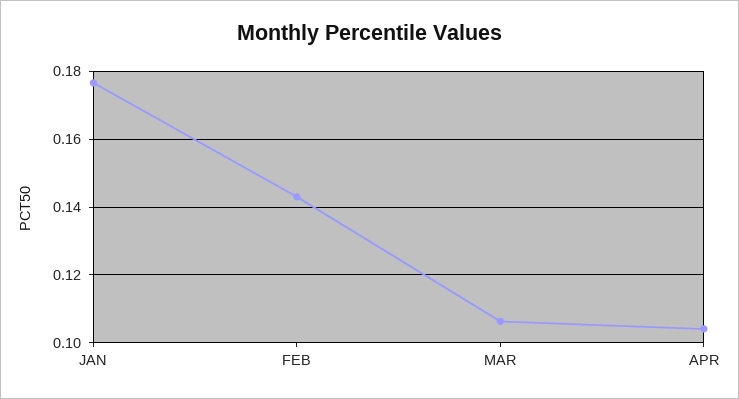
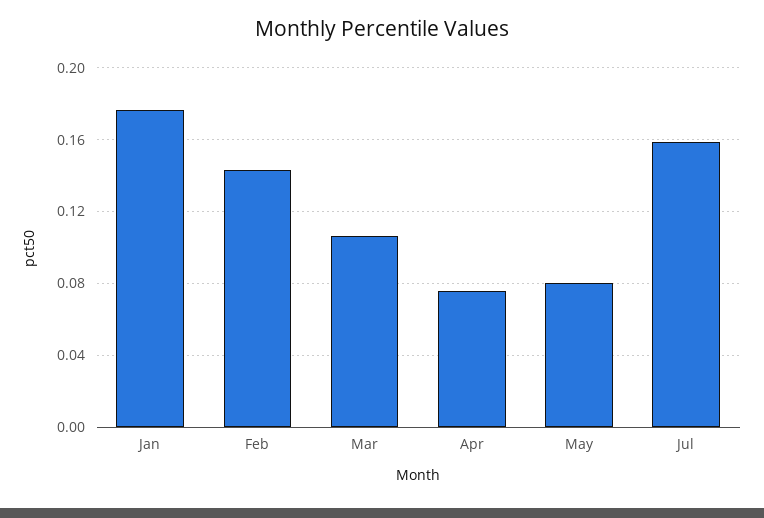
APR: 0.104 -> 0.075
May: none -> 0.08
Jul: none -> 0.16

